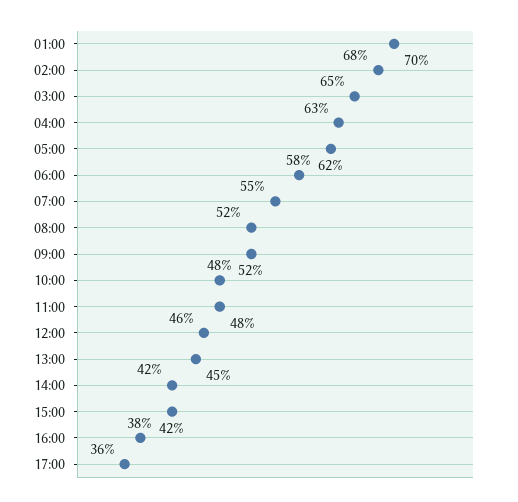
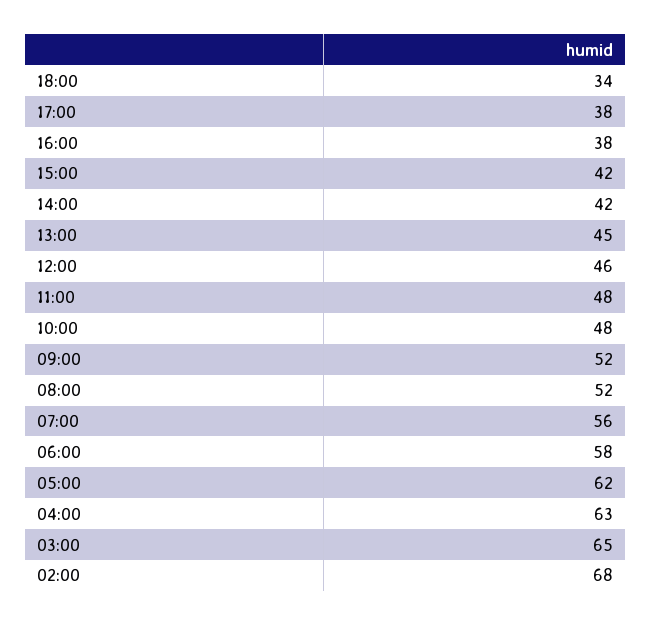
01:00: 70 -> none
07:00: 55 -> 56
17:00: 36 -> 38
18:00: none -> 34

